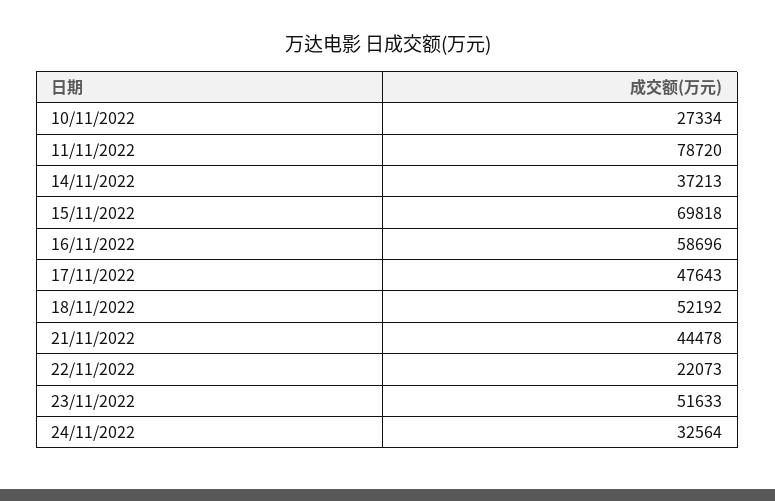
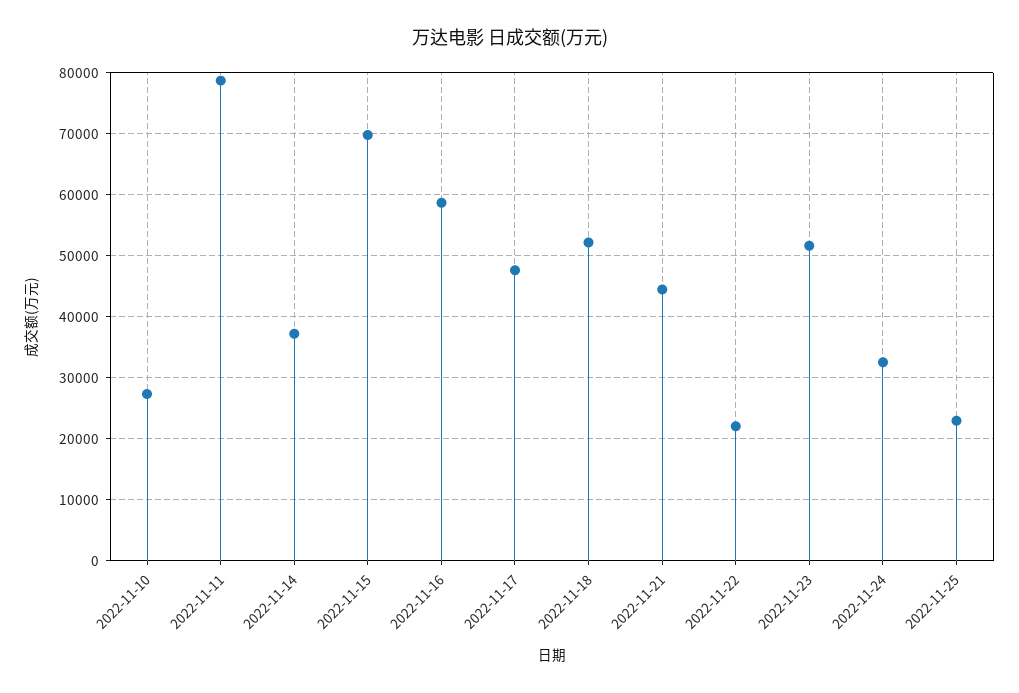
2022-11-25: none -> 23000

